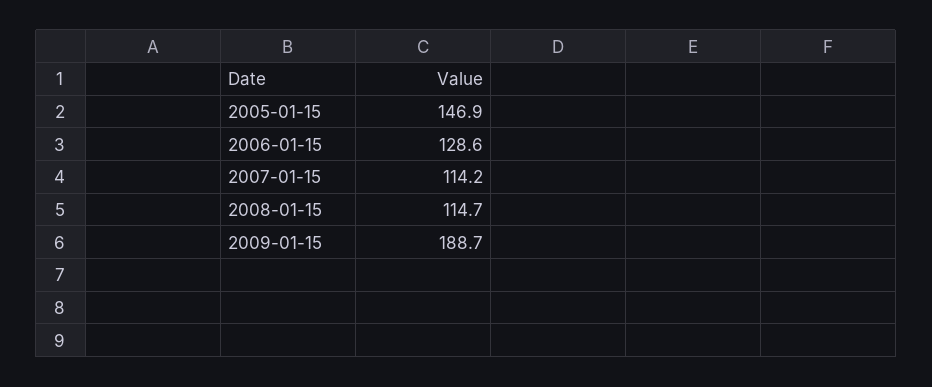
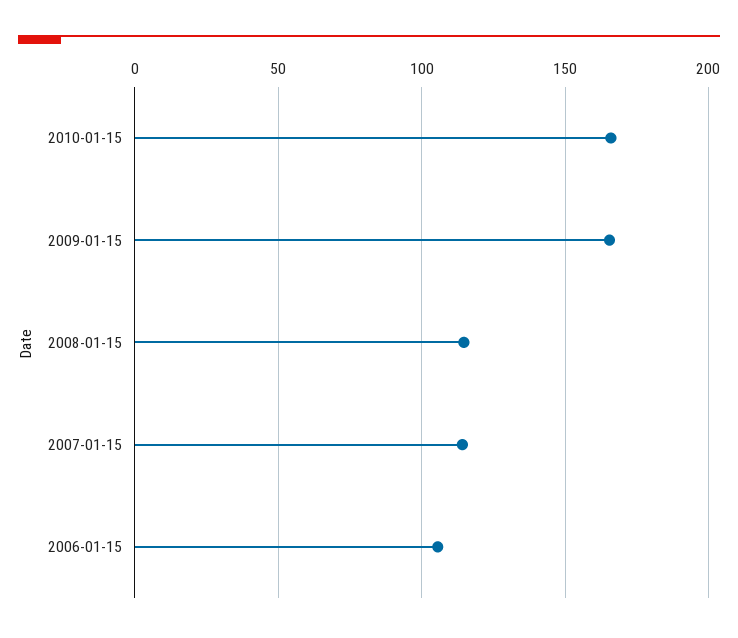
2005-01-15: 146.9 -> none
2006-01-15: 128.6 -> 105
2009-01-15: 188.7 -> 165
2010-01-15: none -> 165

